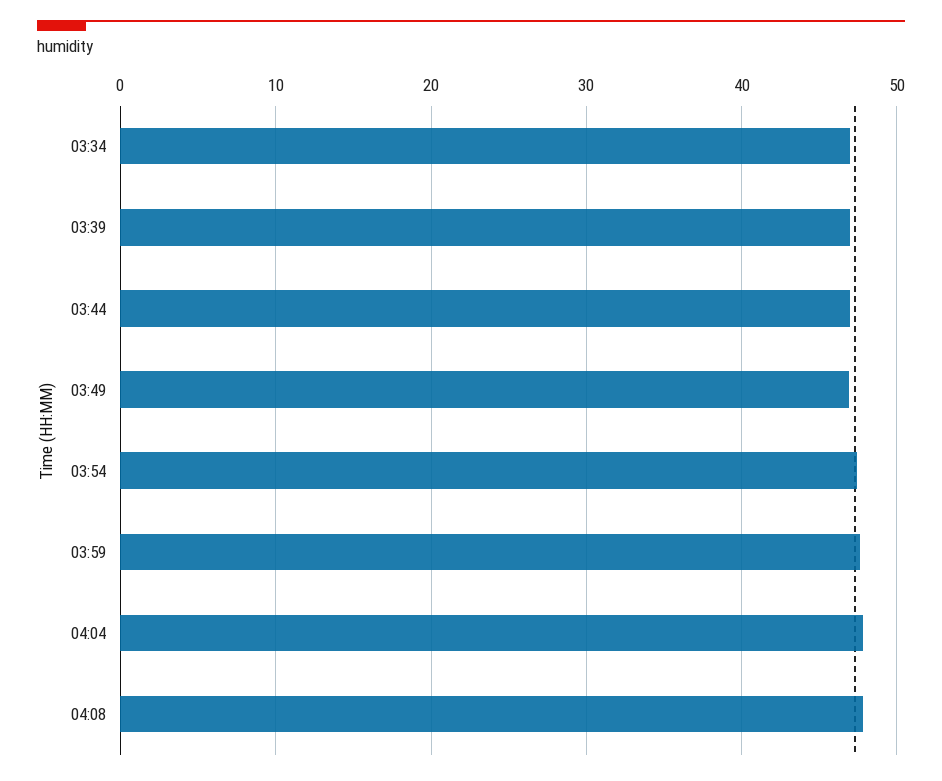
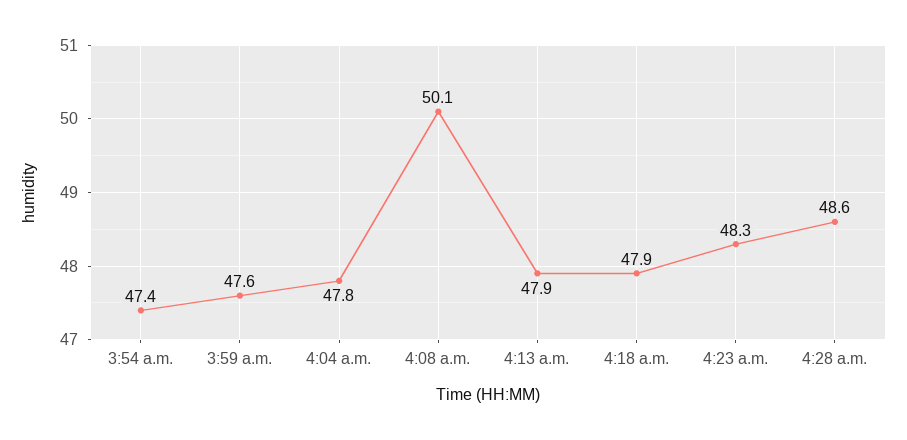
03:34: 47 -> none
03:39: 47 -> none
03:44: 47 -> none
03:49: 47 -> none
04:08: 48 -> 50.1
4:13 a.m.: none -> 47.9
4:18 a.m.: none -> 47.9
4:23 a.m.: none -> 48.3
4:28 a.m.: none -> 48.6

